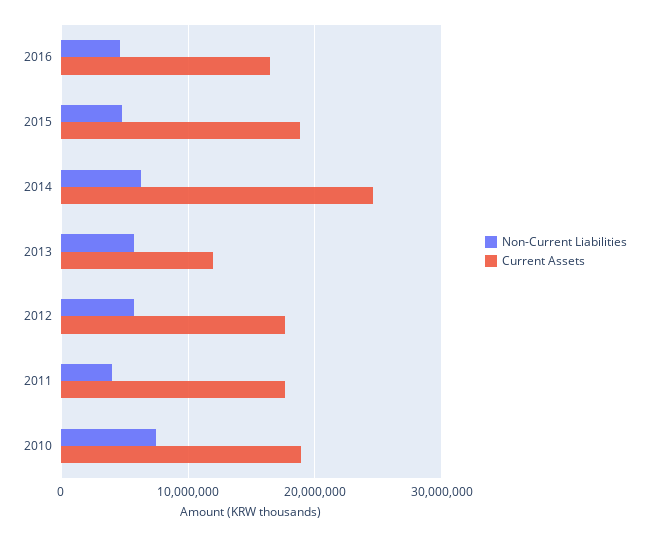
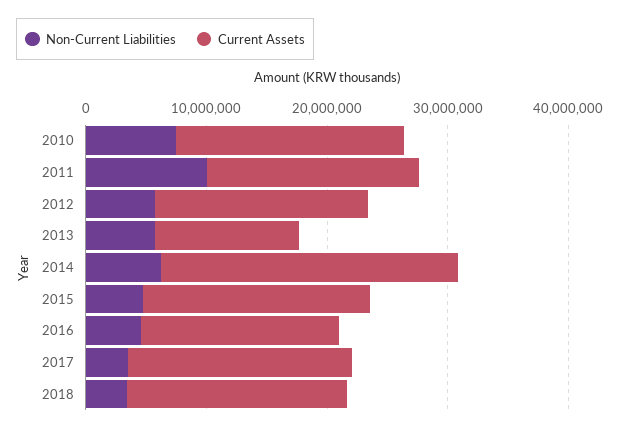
Non-Current Liabilities, 2011: 4000000 -> 10000000
Non-Current Liabilities, 2017: none -> 4000000
Current Assets, 2017: none -> 18000000
Non-Current Liabilities, 2018: none -> 4000000
Current Assets, 2018: none -> 18000000

